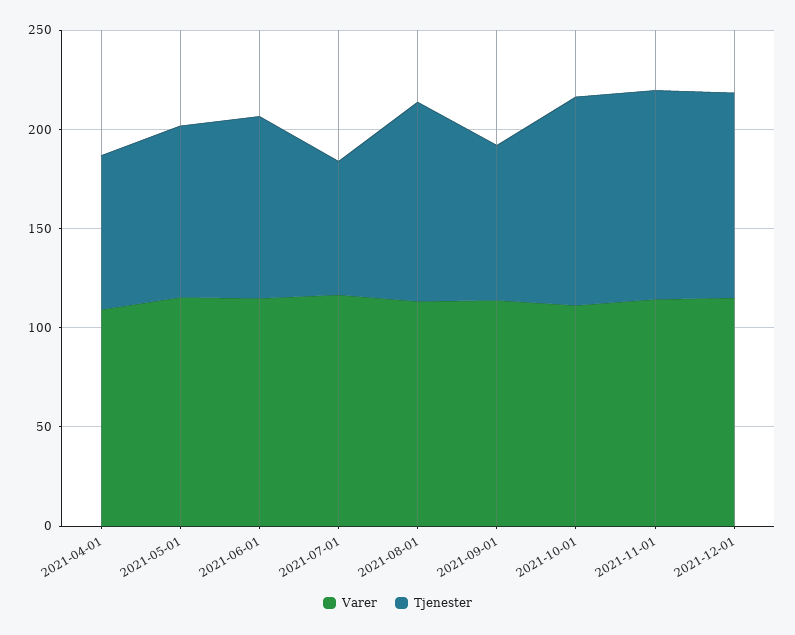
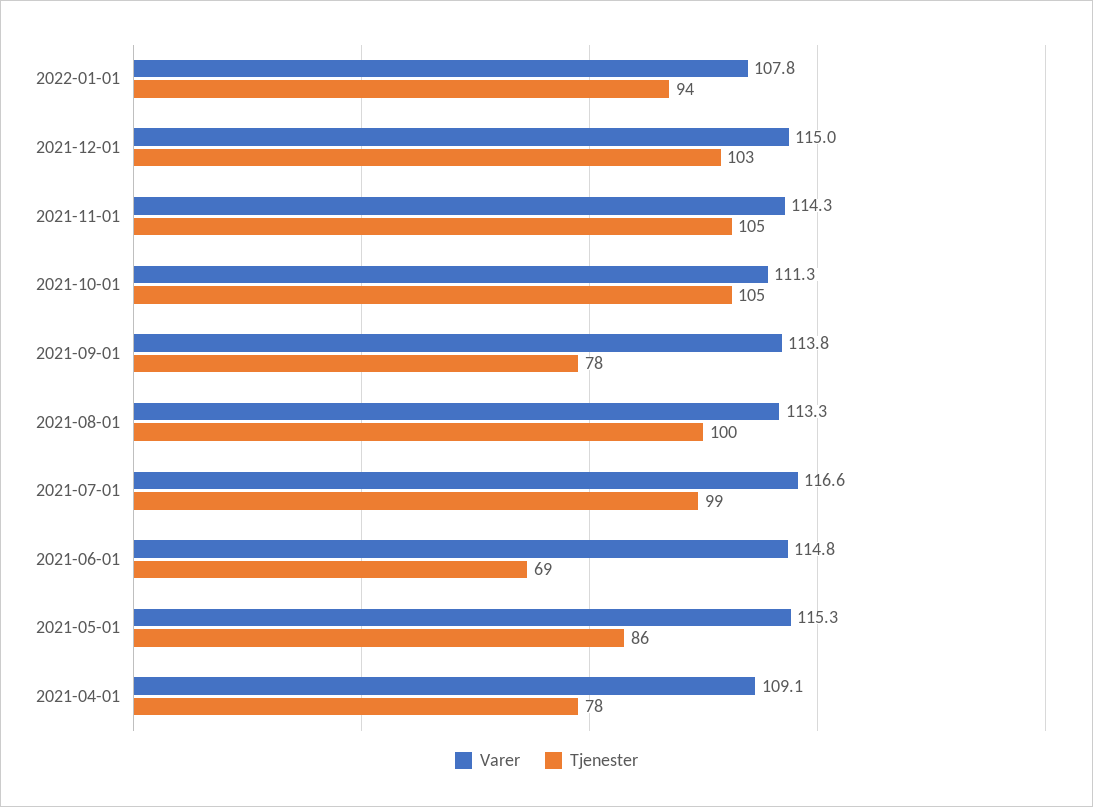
Tjenester, 2021-06-01: 90 -> 69
Tjenester, 2021-07-01: 70 -> 99
Varer, 2022-01-01: none -> 107.8
Tjenester, 2022-01-01: none -> 94

